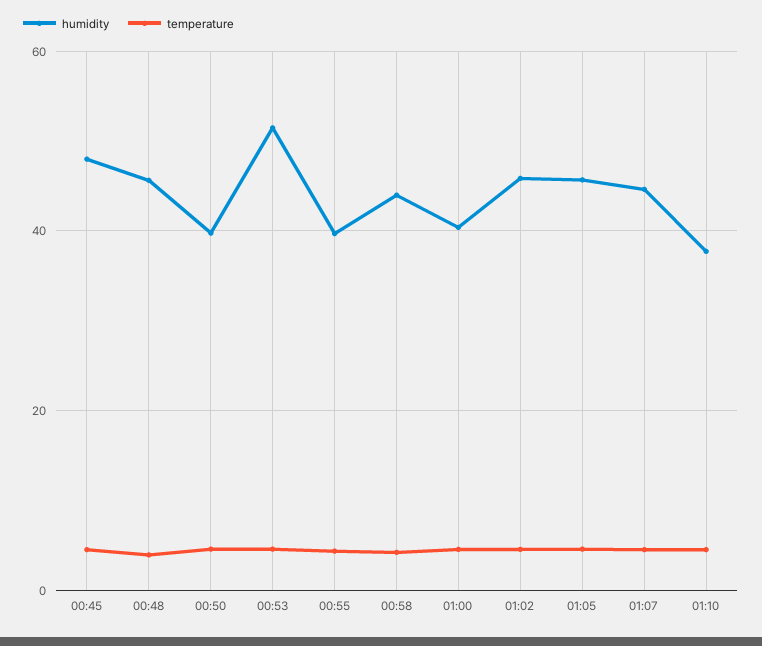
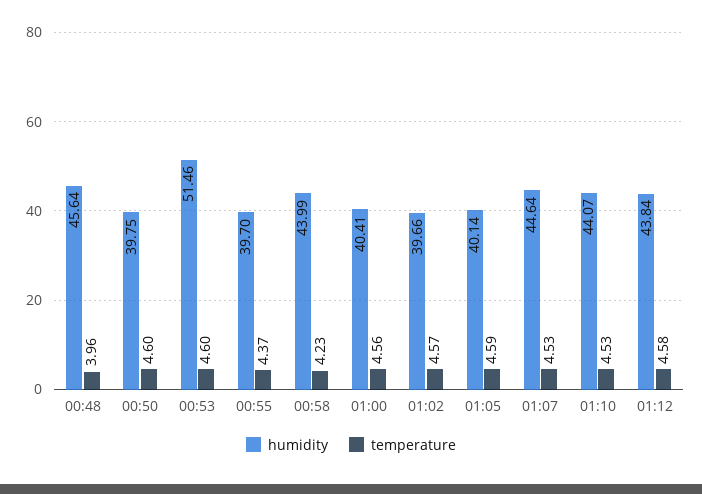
humidity, 00:45: 48 -> none
temperature, 00:45: 4 -> none
humidity, 01:02: 46 -> 39.66
humidity, 01:05: 46 -> 40.14
humidity, 01:10: 38 -> 44.07
humidity, 01:12: none -> 43.84
temperature, 01:12: none -> 4.58

